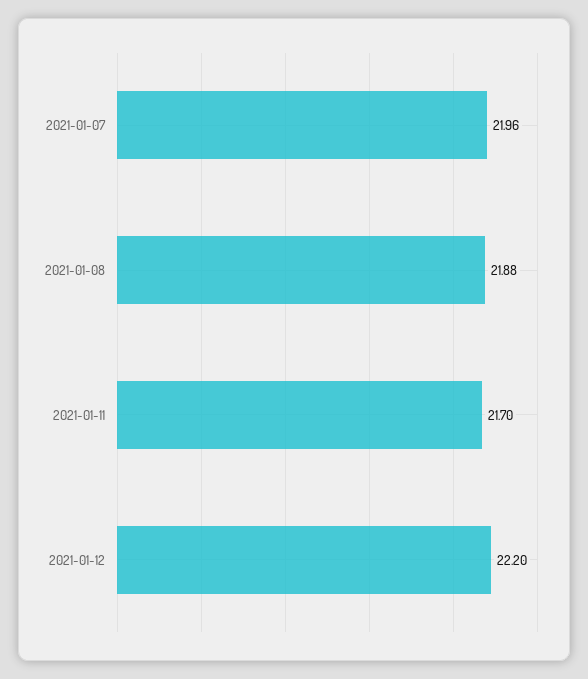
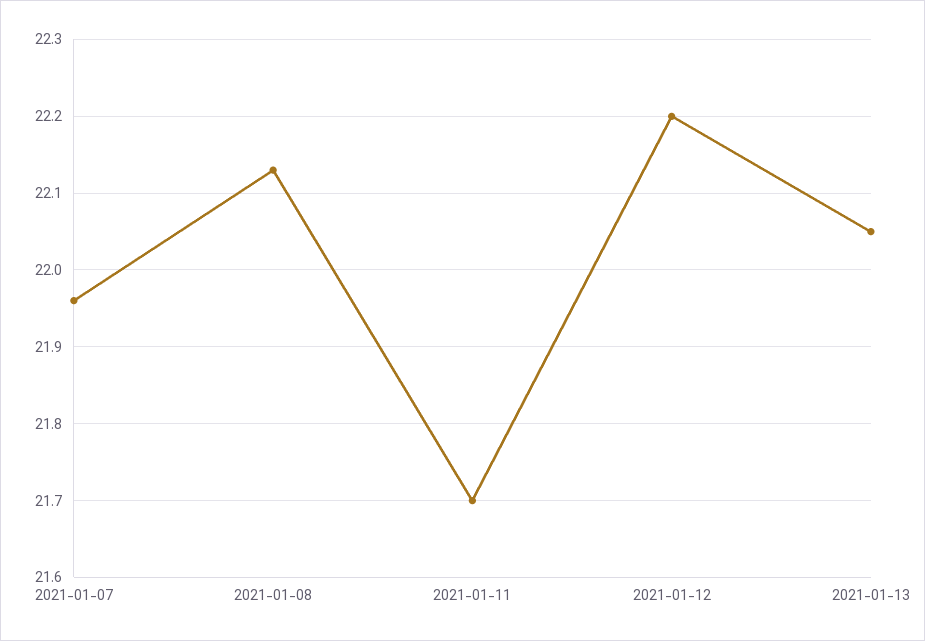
2021-01-08: 21.88 -> 22.13
2021-01-13: none -> 22.05

